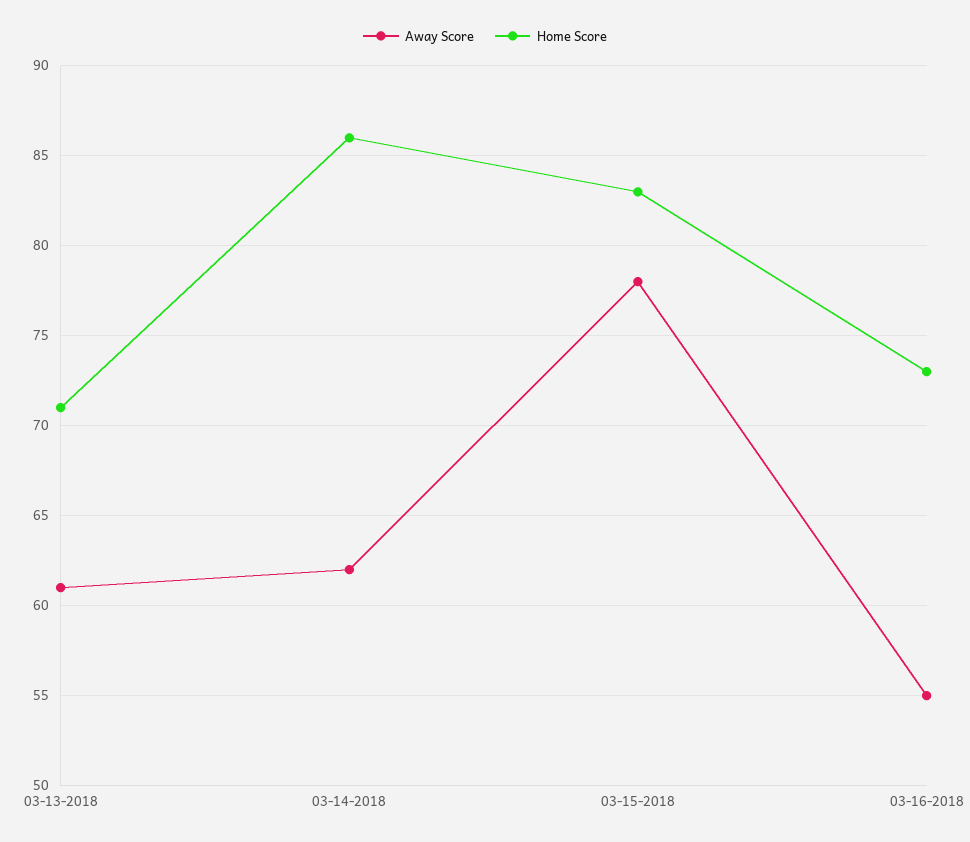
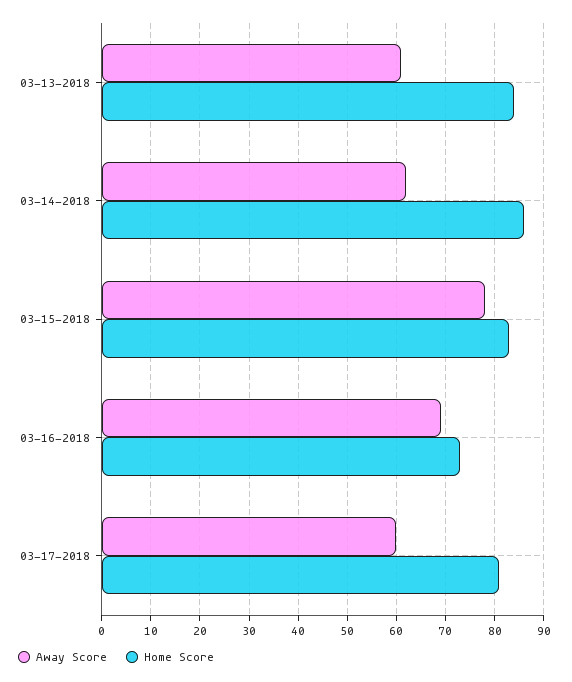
Home Score, 03-13-2018: 71 -> 85
Away Score, 03-16-2018: 55 -> 70
Away Score, 03-17-2018: none -> 60
Home Score, 03-17-2018: none -> 80

